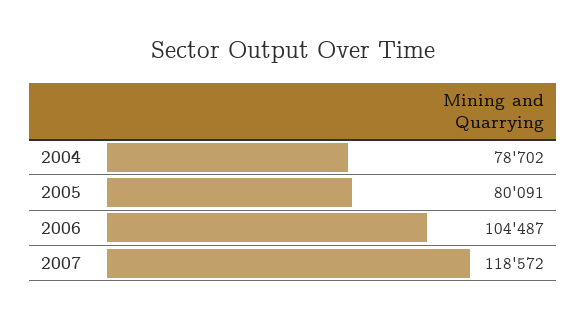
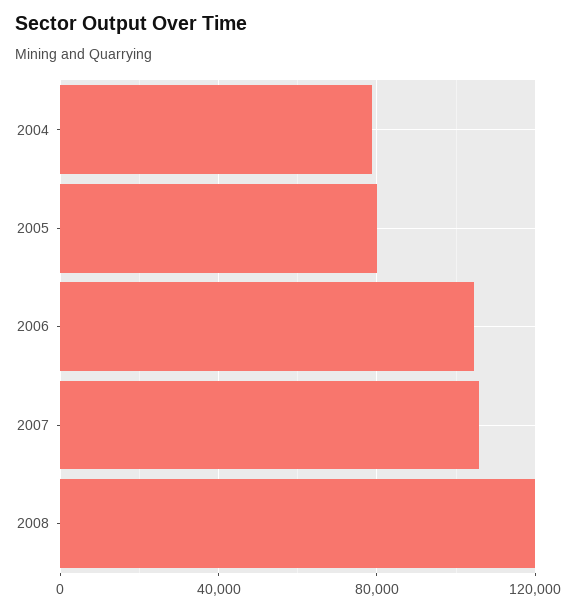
2007: 118572 -> 105000
2008: none -> 120000

